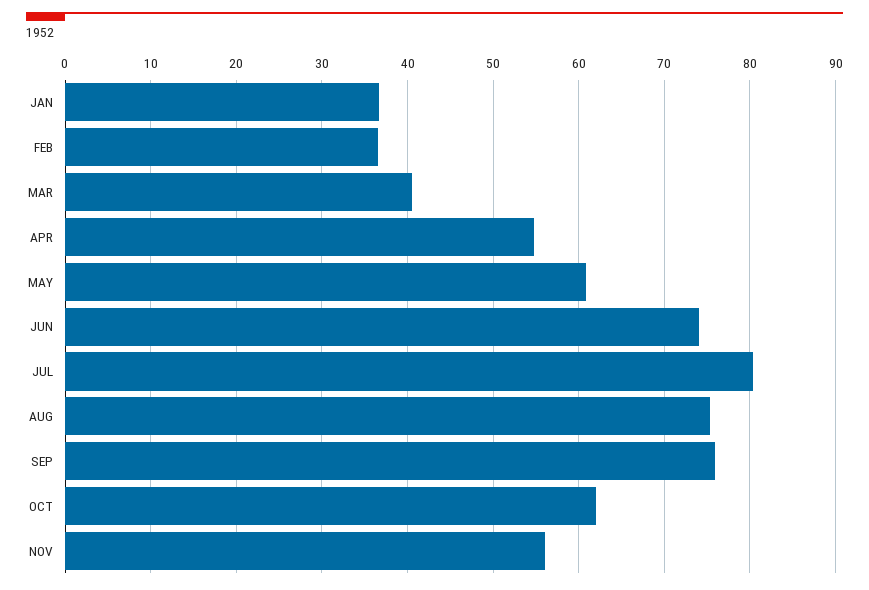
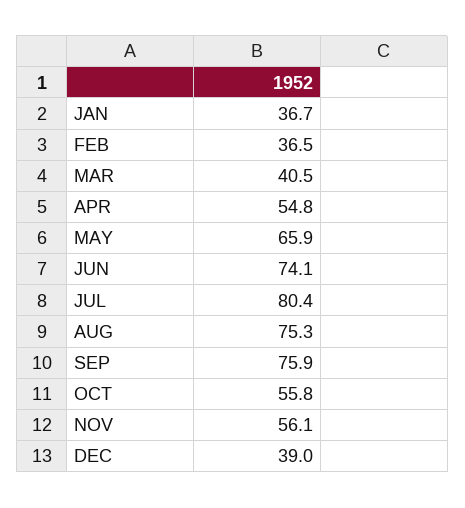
MAY: 61 -> 65.9
OCT: 62 -> 55.8
DEC: none -> 39

